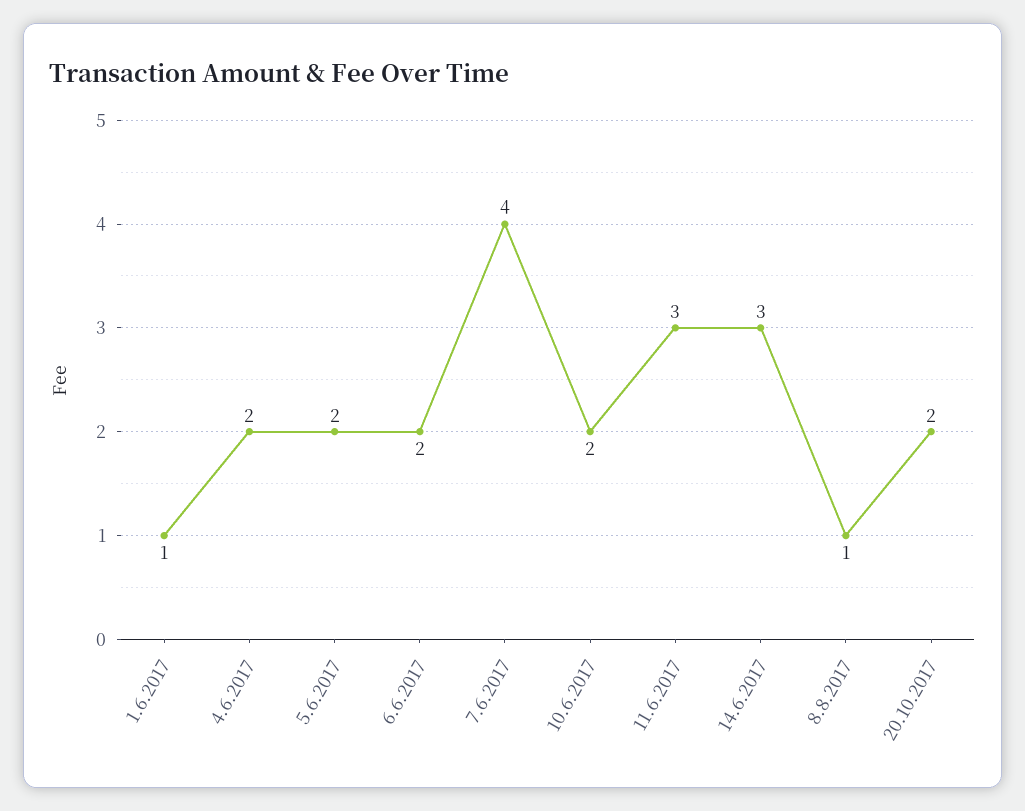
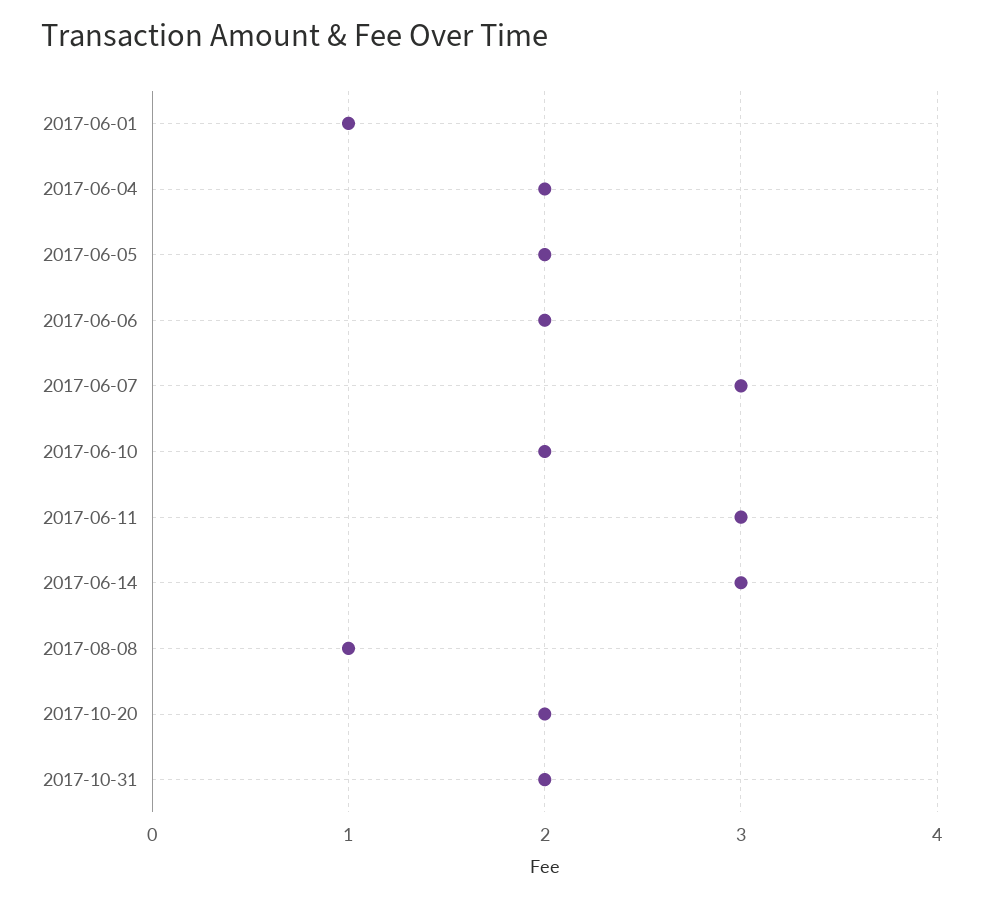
7.6.2017: 4 -> 3
2017-10-31: none -> 2

